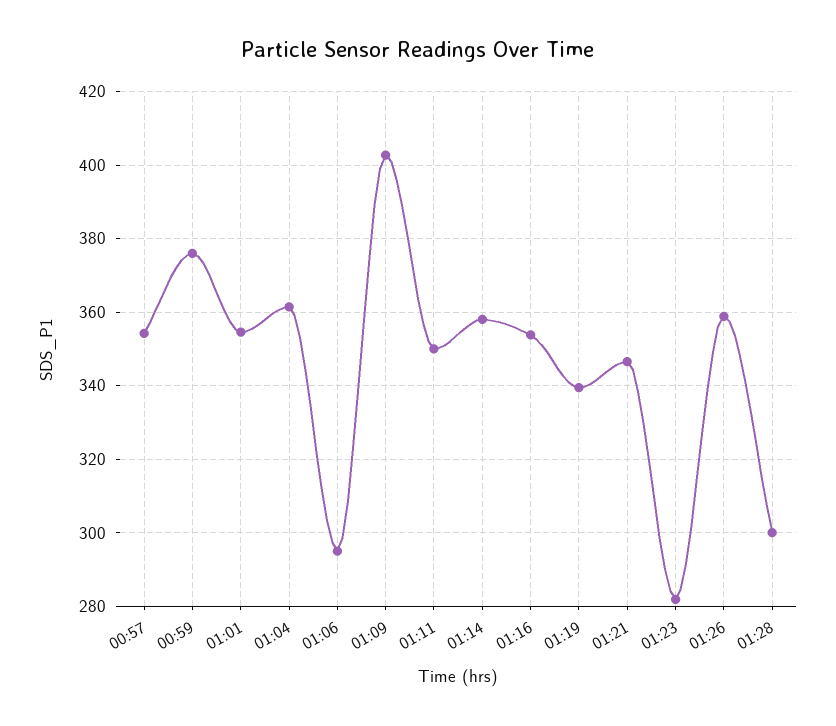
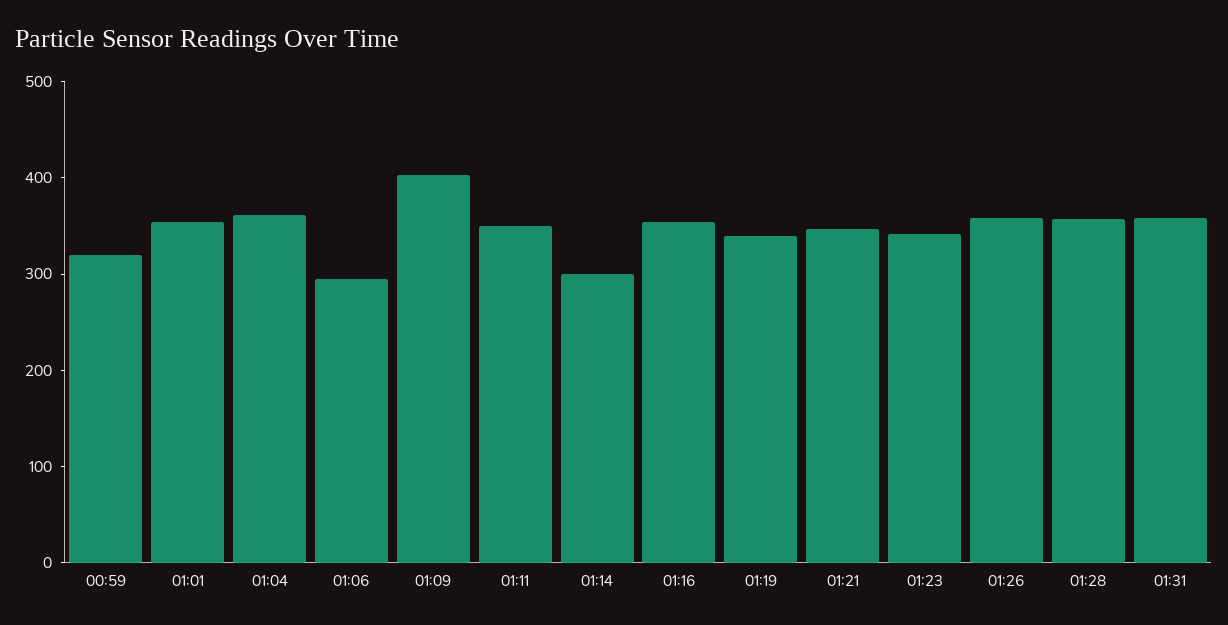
00:57: 354 -> none
00:59: 376 -> 320
01:14: 358 -> 300
01:23: 282 -> 340
01:28: 300 -> 360
01:31: none -> 360

